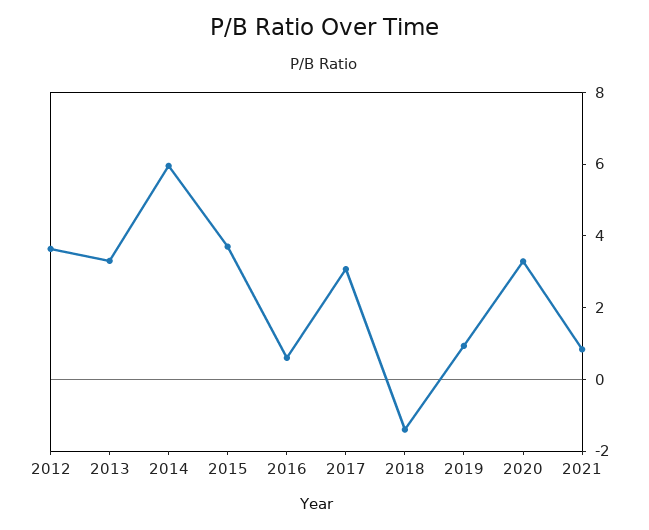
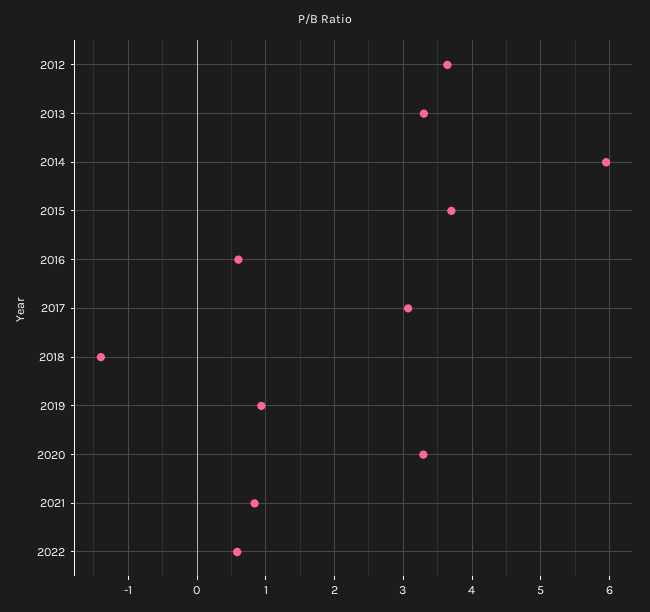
2022: none -> 0.6

